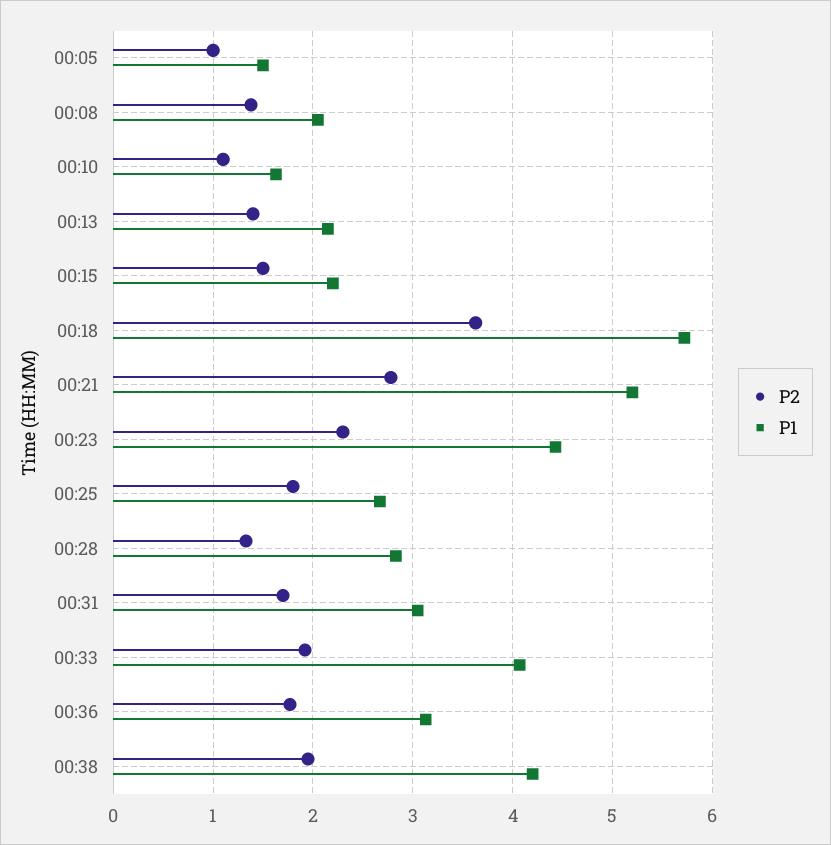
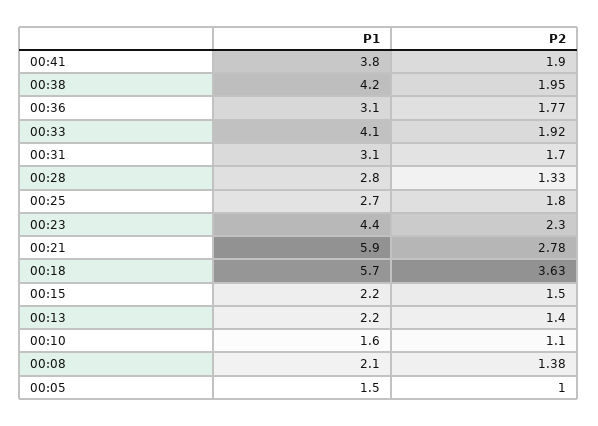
P1, 00:21: 5.2 -> 5.9
P1, 00:41: none -> 3.8
P2, 00:41: none -> 1.9

